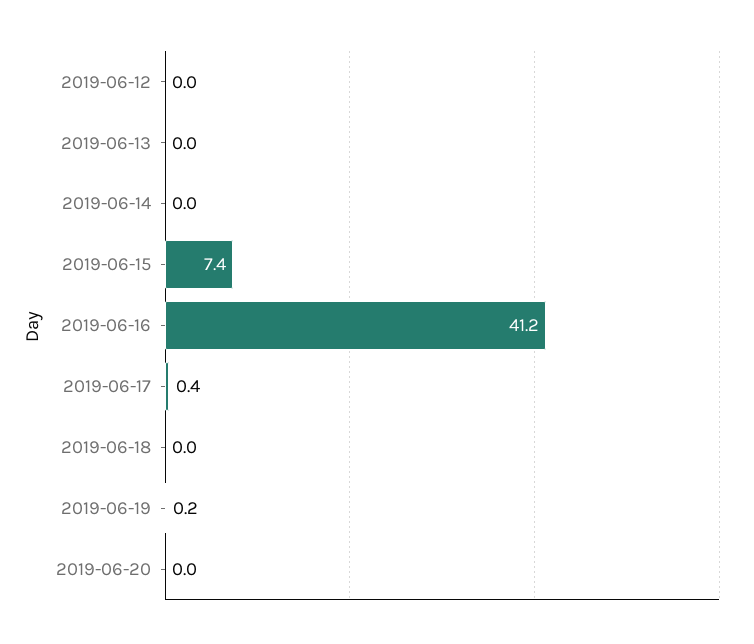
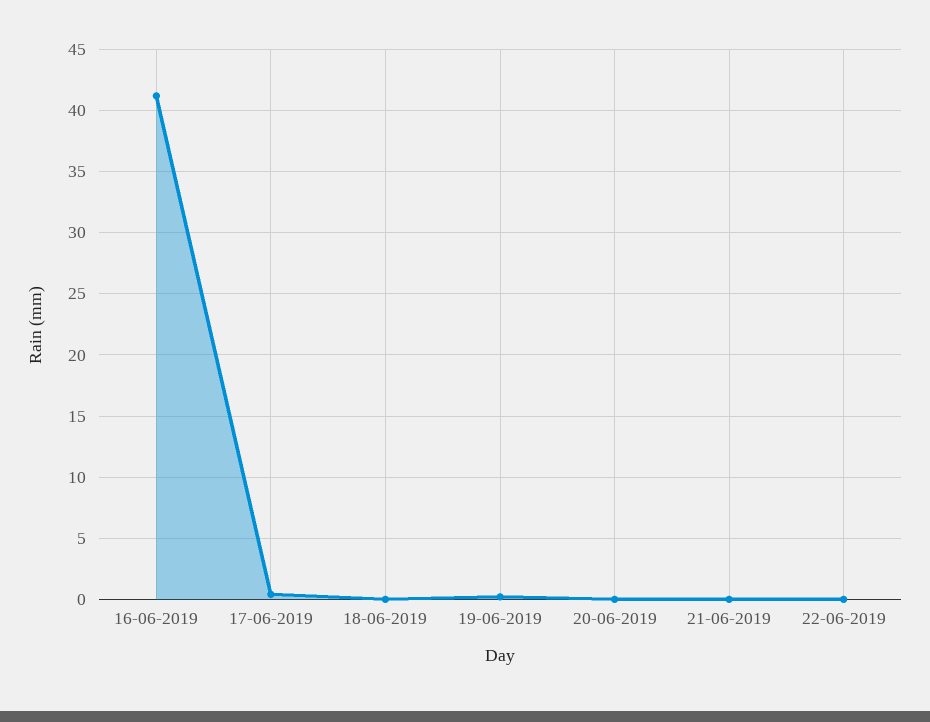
2019-06-12: 0 -> none
2019-06-13: 0 -> none
2019-06-14: 0 -> none
2019-06-15: 7.4 -> none
21-06-2019: none -> 0
22-06-2019: none -> 0

